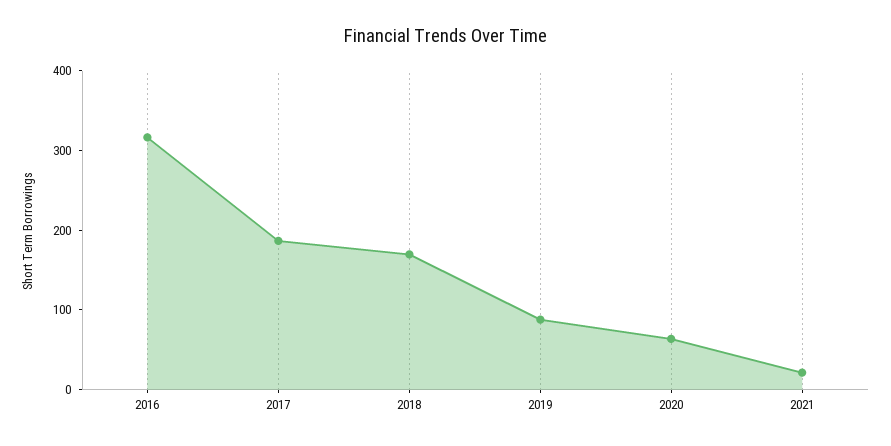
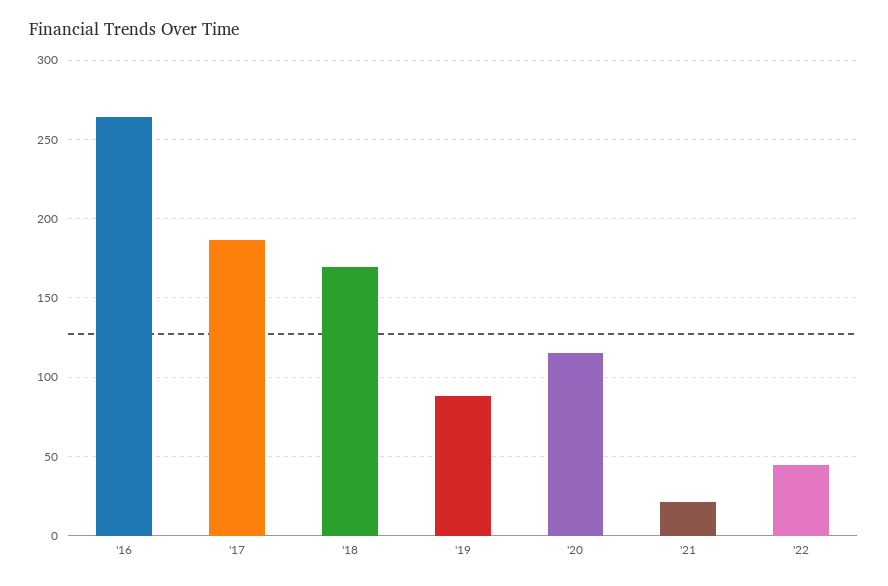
2016: 320 -> 265
2020: 60 -> 115
'22: none -> 45

